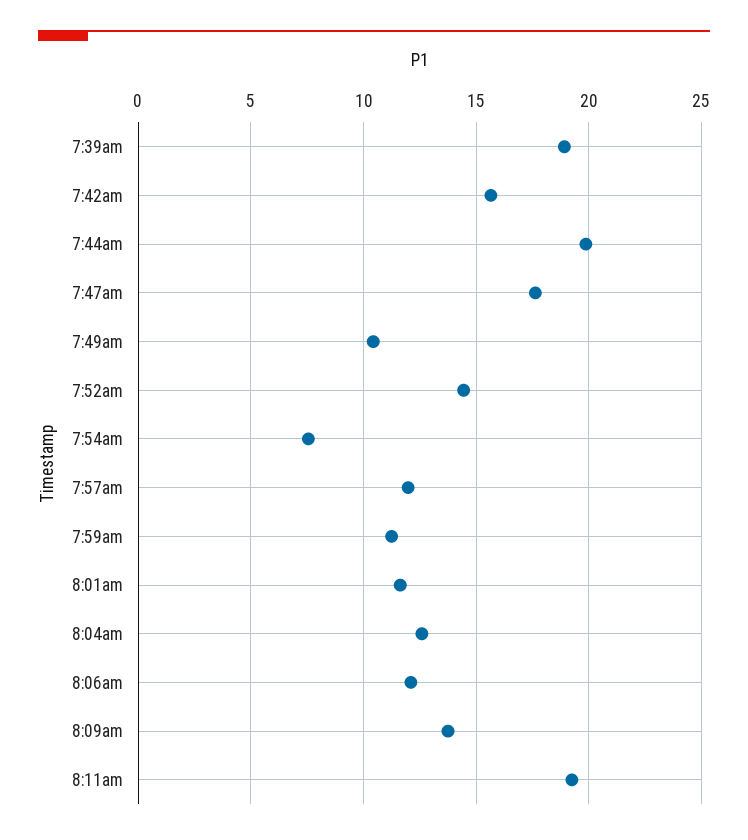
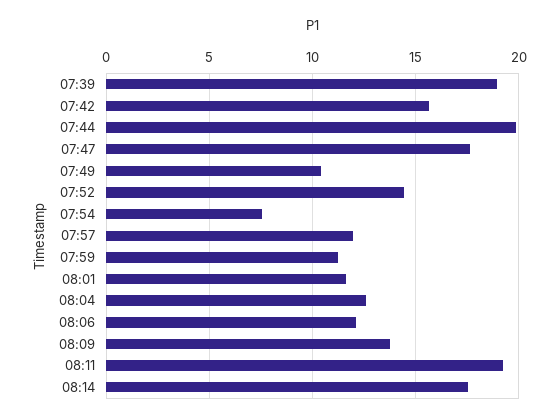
08:14: none -> 17.5

